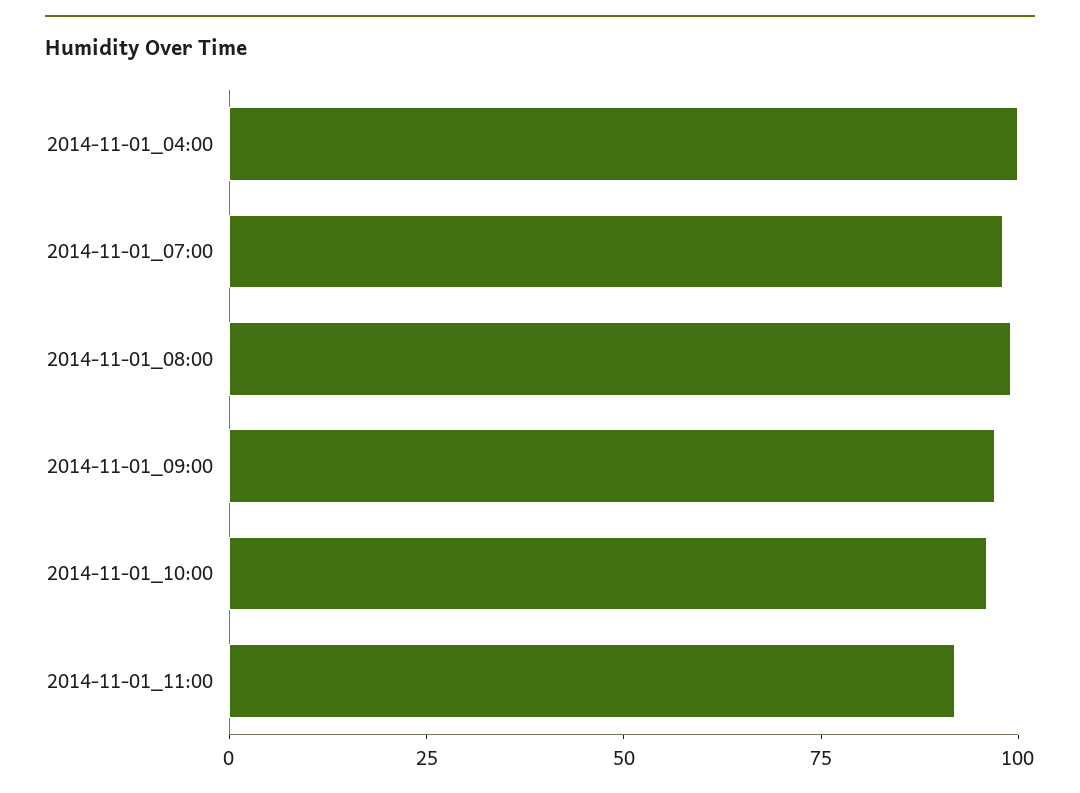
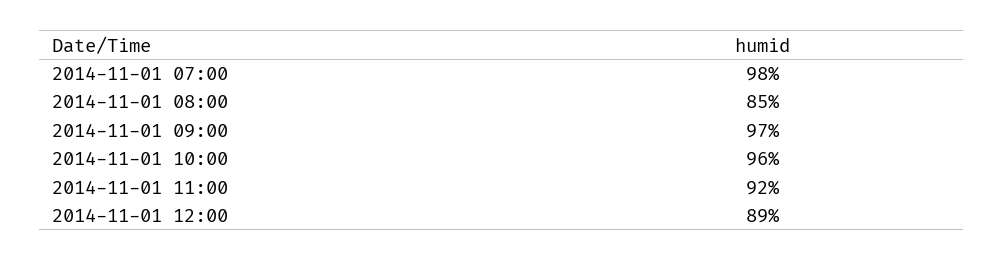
2014-11-01_04:00: 100 -> none
2014-11-01_08:00: 100 -> 85
2014-11-01 12:00: none -> 89

